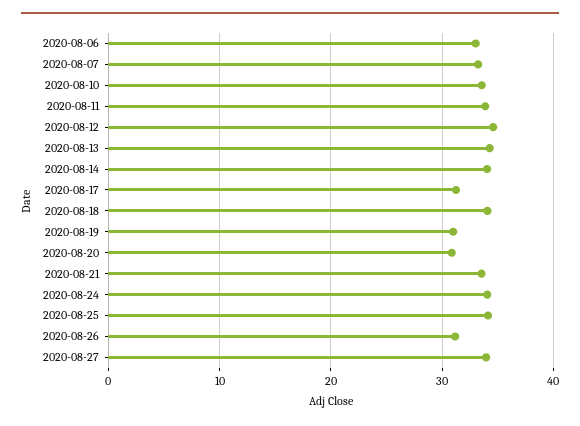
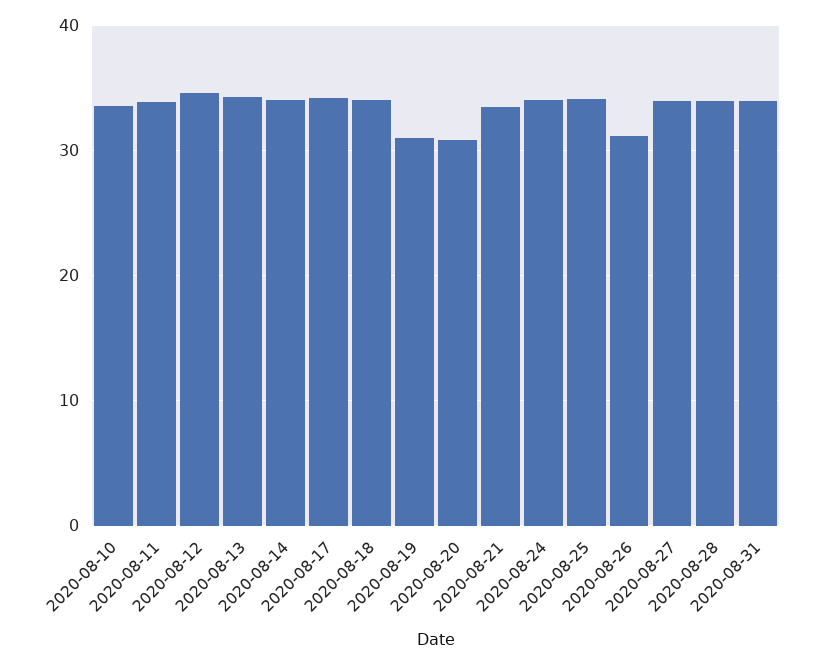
2020-08-06: 33 -> none
2020-08-07: 33 -> none
2020-08-17: 31 -> 34
2020-08-28: none -> 34
2020-08-31: none -> 34

